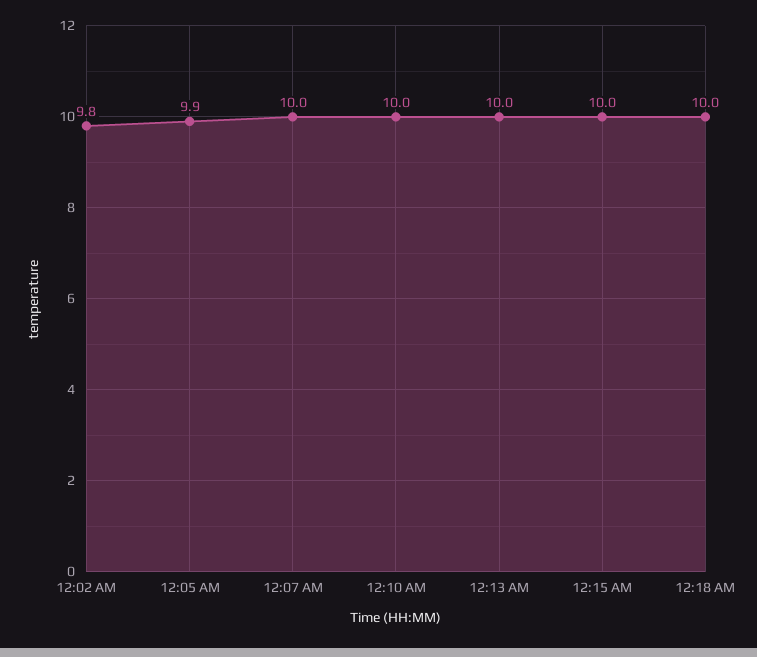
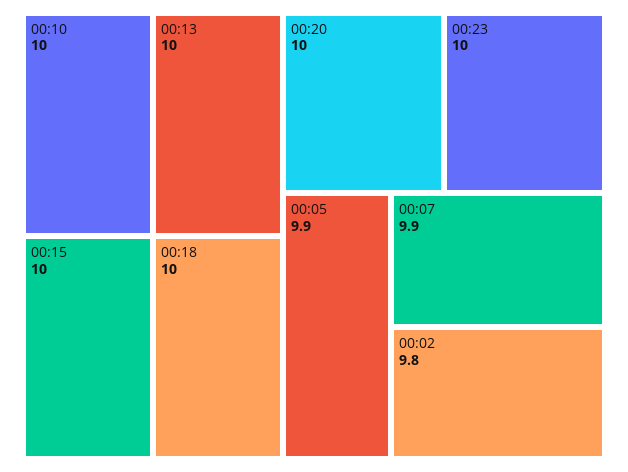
12:07 AM: 10 -> 9.9
00:20: none -> 10
00:23: none -> 10

